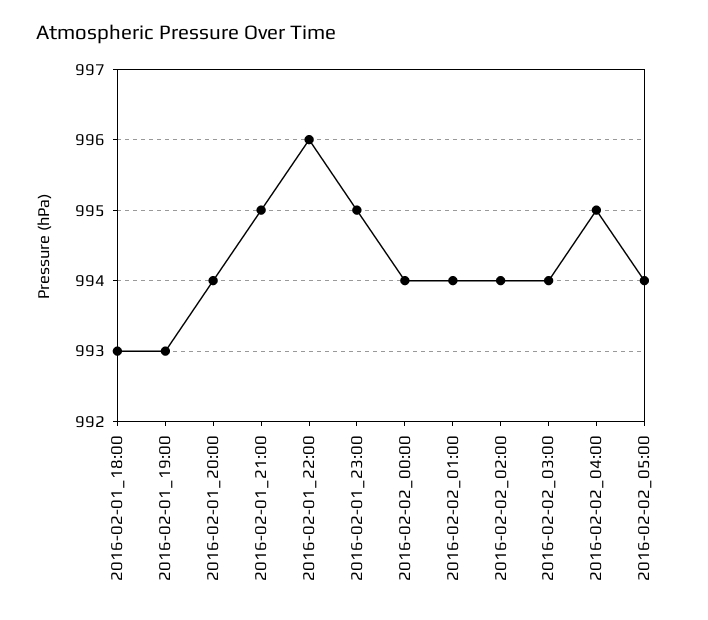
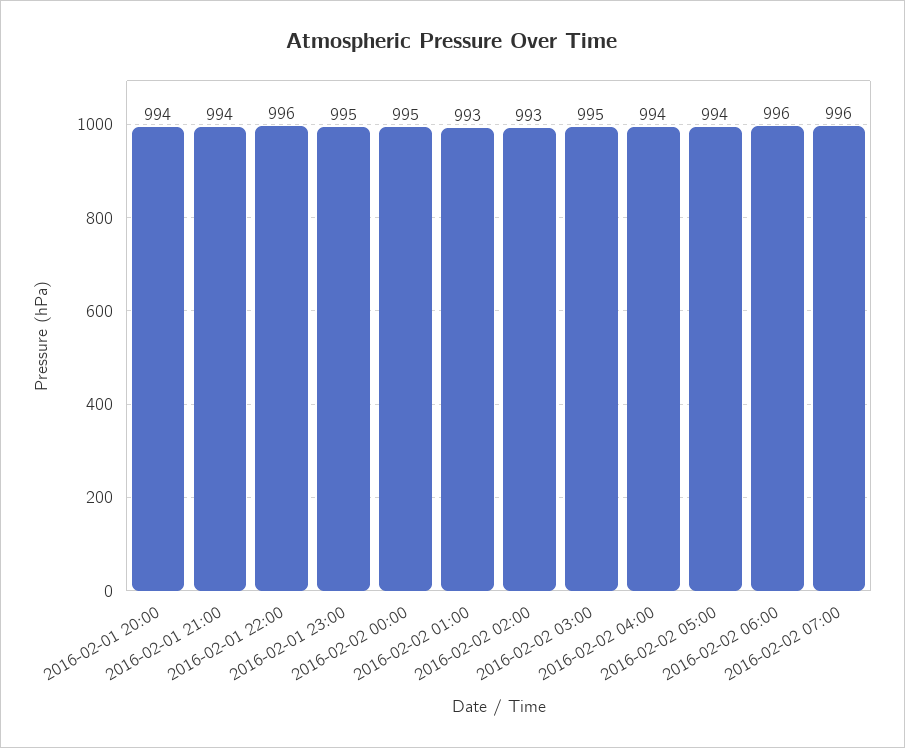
2016-02-01_18:00: 993 -> none
2016-02-01_19:00: 993 -> none
2016-02-01_21:00: 995 -> 994
2016-02-02_00:00: 994 -> 995
2016-02-02_01:00: 994 -> 993
2016-02-02_02:00: 994 -> 993
2016-02-02_03:00: 994 -> 995
2016-02-02_04:00: 995 -> 994
2016-02-02 06:00: none -> 996
2016-02-02 07:00: none -> 996

